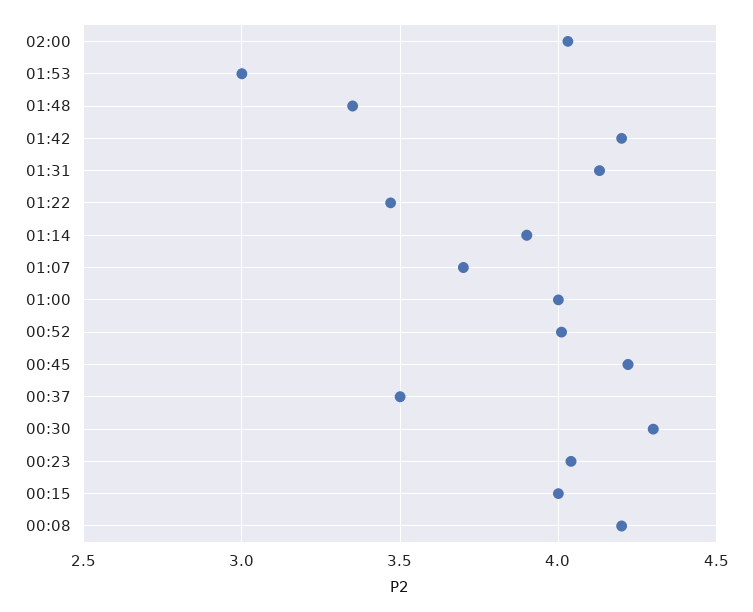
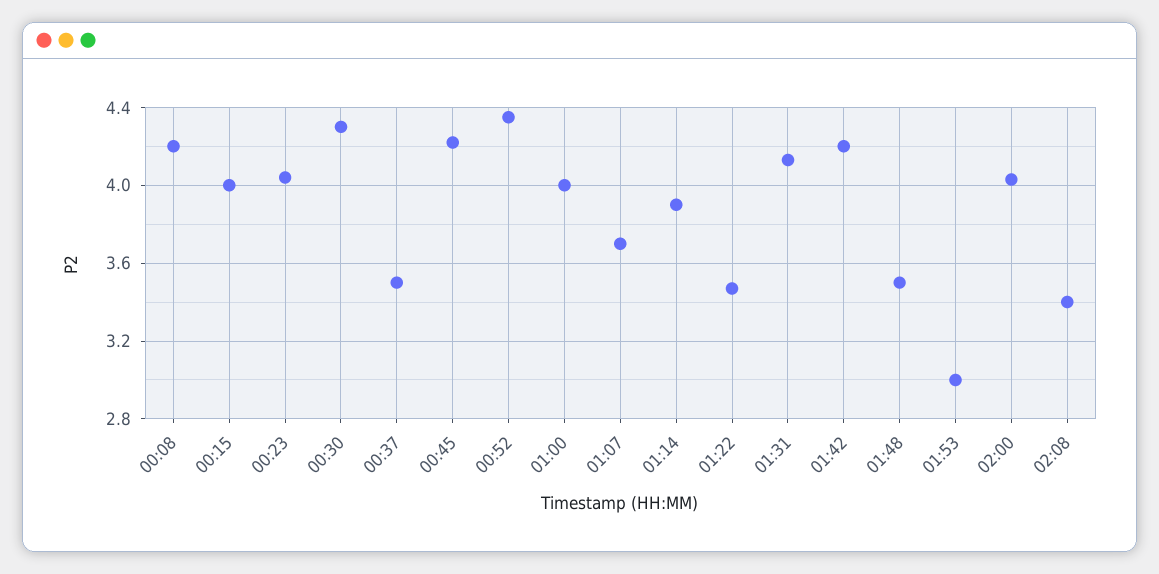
01:48: 3.35 -> 3.5
00:52: 4 -> 4.35
02:08: none -> 3.4

